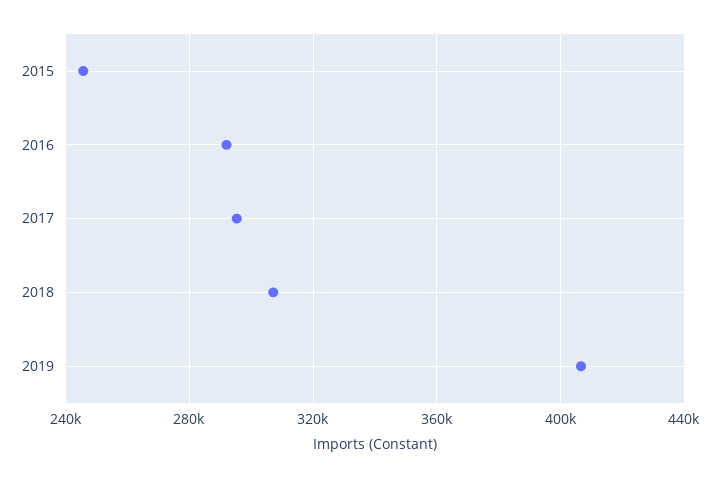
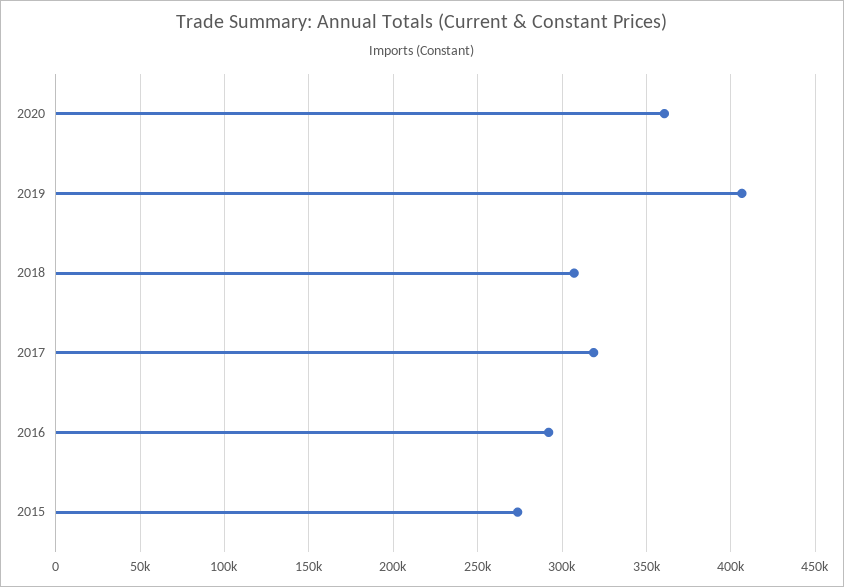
2015: 245000 -> 275000
2017: 295000 -> 320000
2020: none -> 360000

